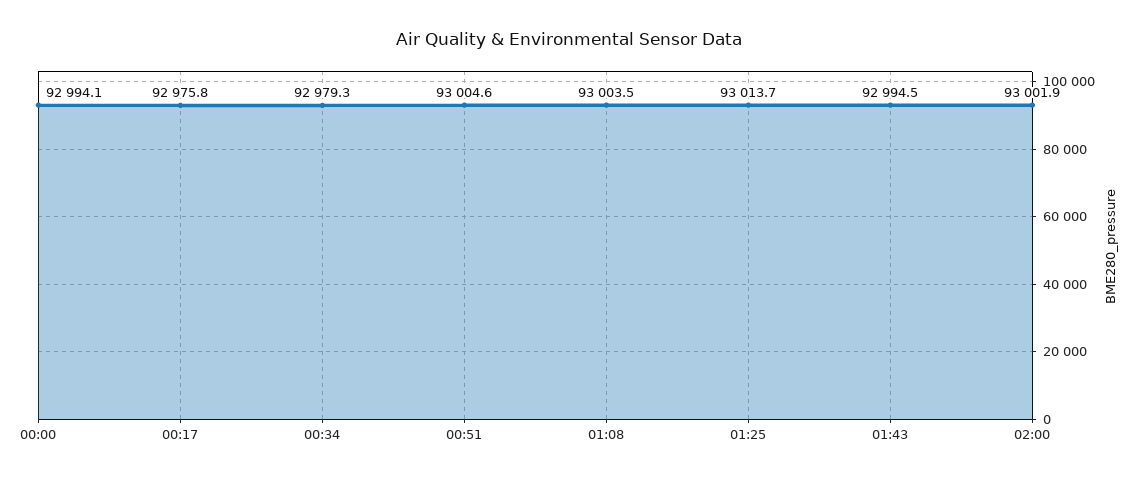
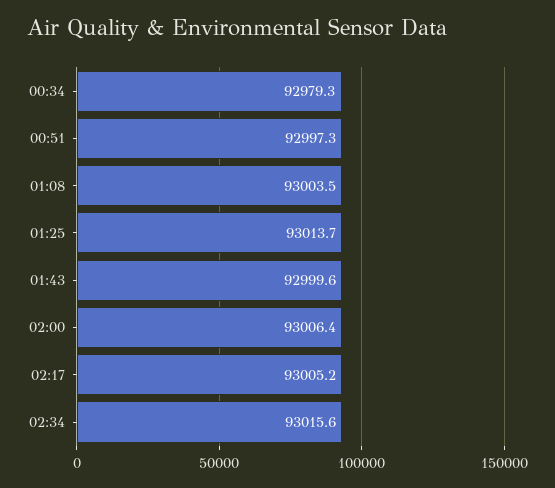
00:00: 92994.1 -> none
00:17: 92975.8 -> none
00:51: 93004.6 -> 92997.3
01:43: 92994.5 -> 92999.6
02:00: 93001.9 -> 93006.4
02:17: none -> 93005.2
02:34: none -> 93015.6

